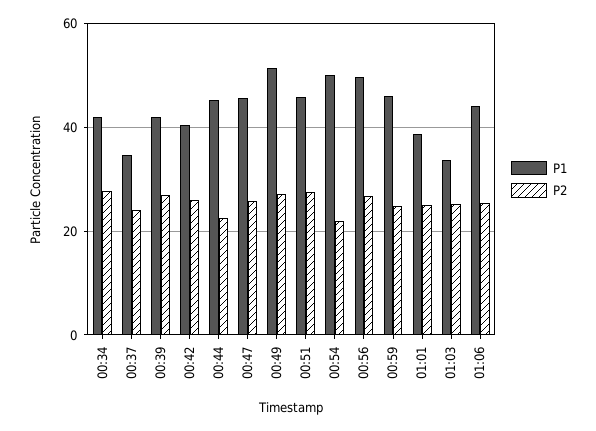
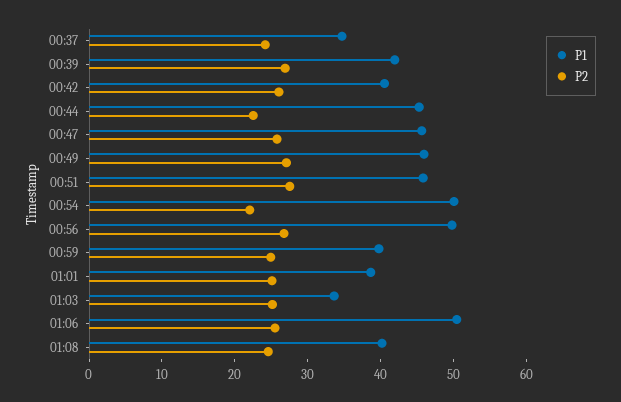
P1, 00:34: 42 -> none
P2, 00:34: 28 -> none
P1, 00:49: 52 -> 46
P1, 00:59: 46 -> 40
P1, 01:06: 44 -> 50
P1, 01:08: none -> 40
P2, 01:08: none -> 24

